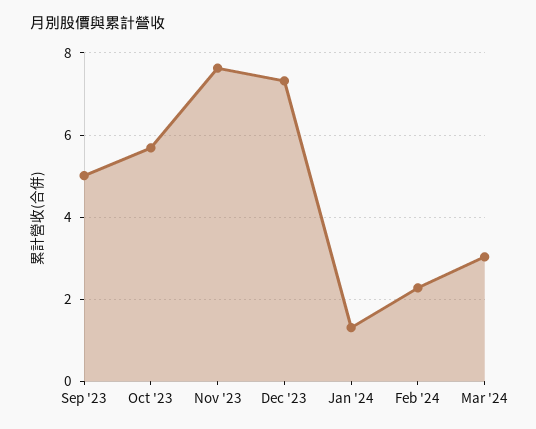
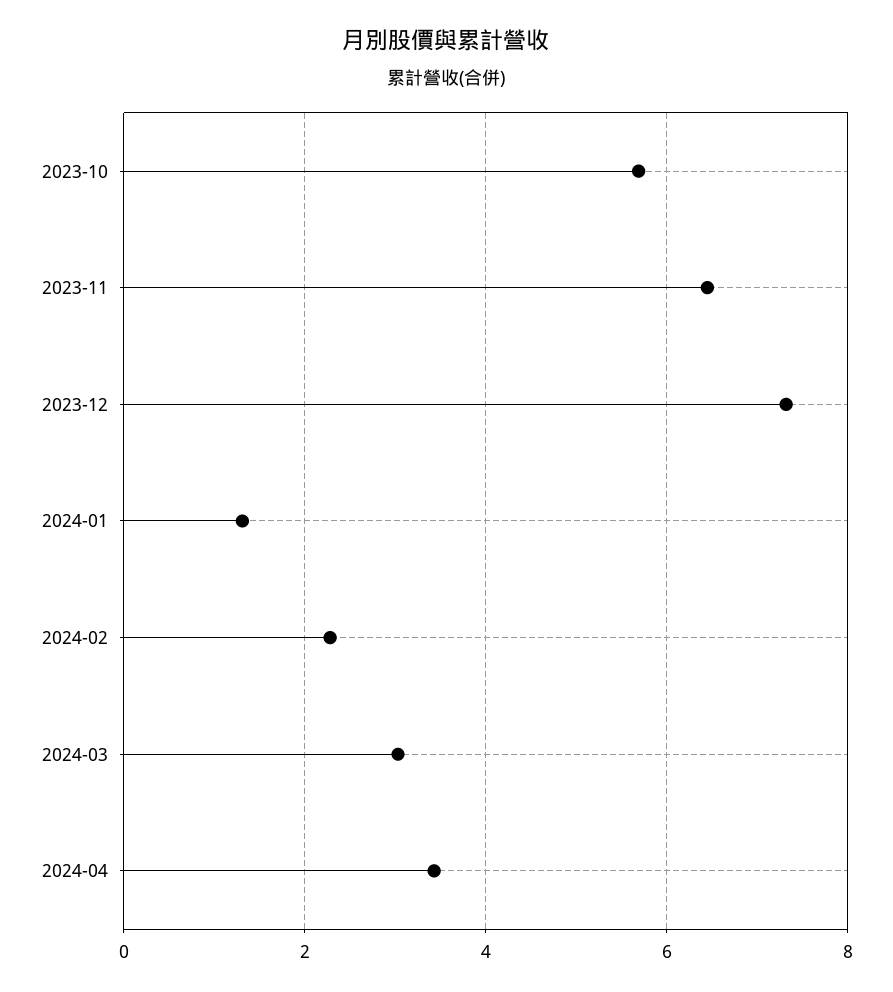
Sep '23: 5 -> none
Nov '23: 7.6 -> 6.4
2024-04: none -> 3.4

